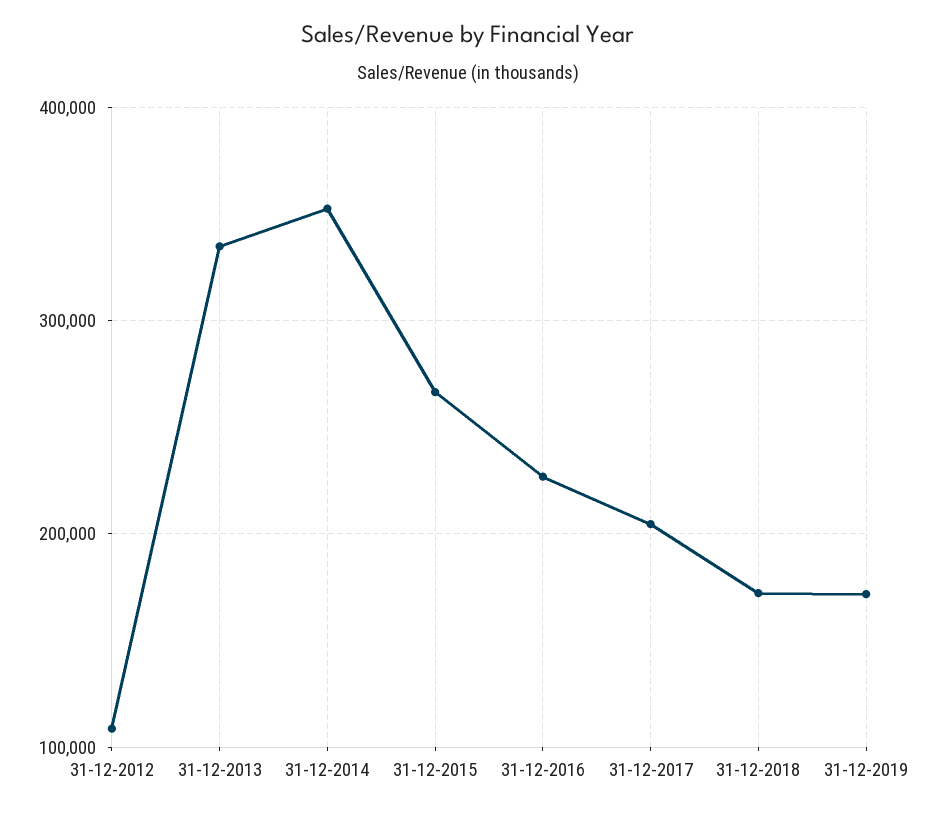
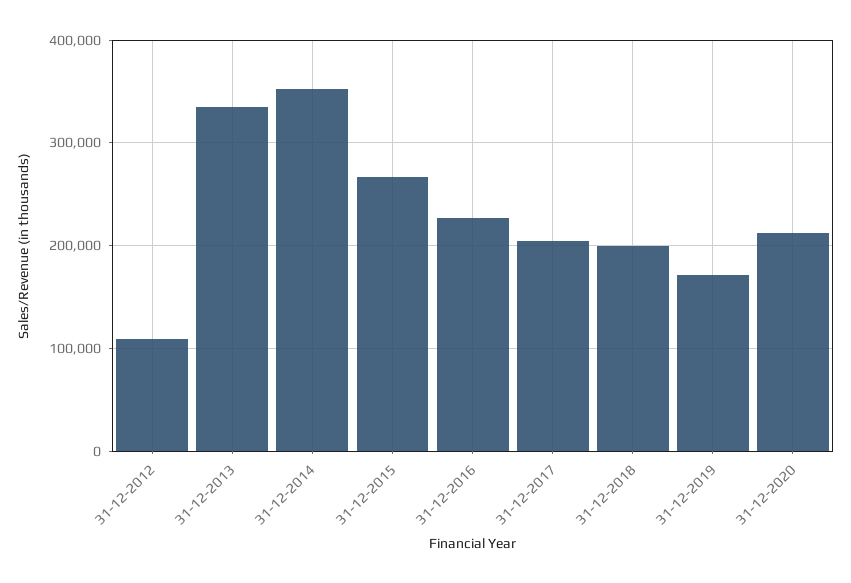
31-12-2018: 170000 -> 200000
31-12-2020: none -> 210000

